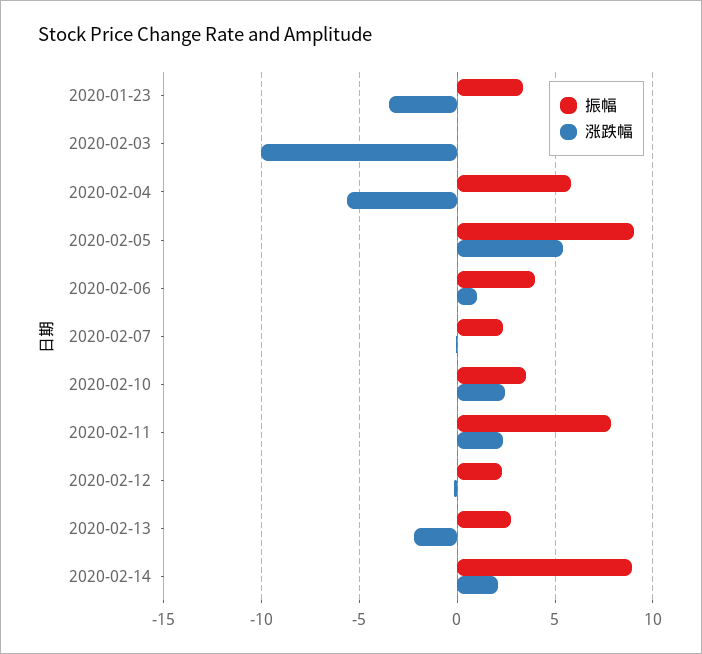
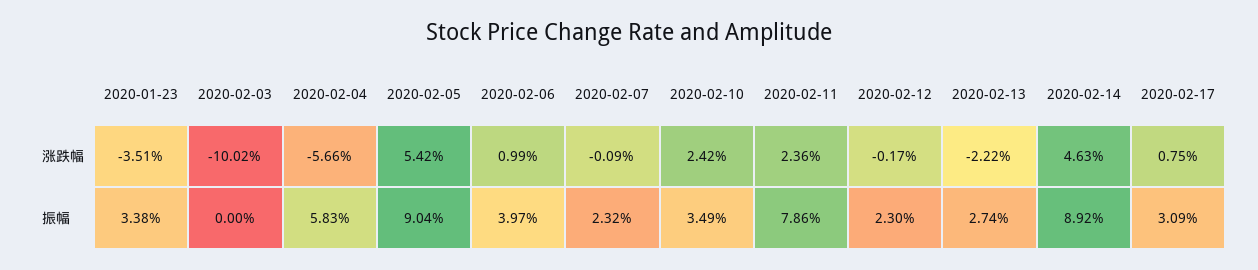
涨跌幅, 2020-02-14: 2 -> 4.63
涨跌幅, 2020-02-17: none -> 0.75
振幅, 2020-02-17: none -> 3.09

